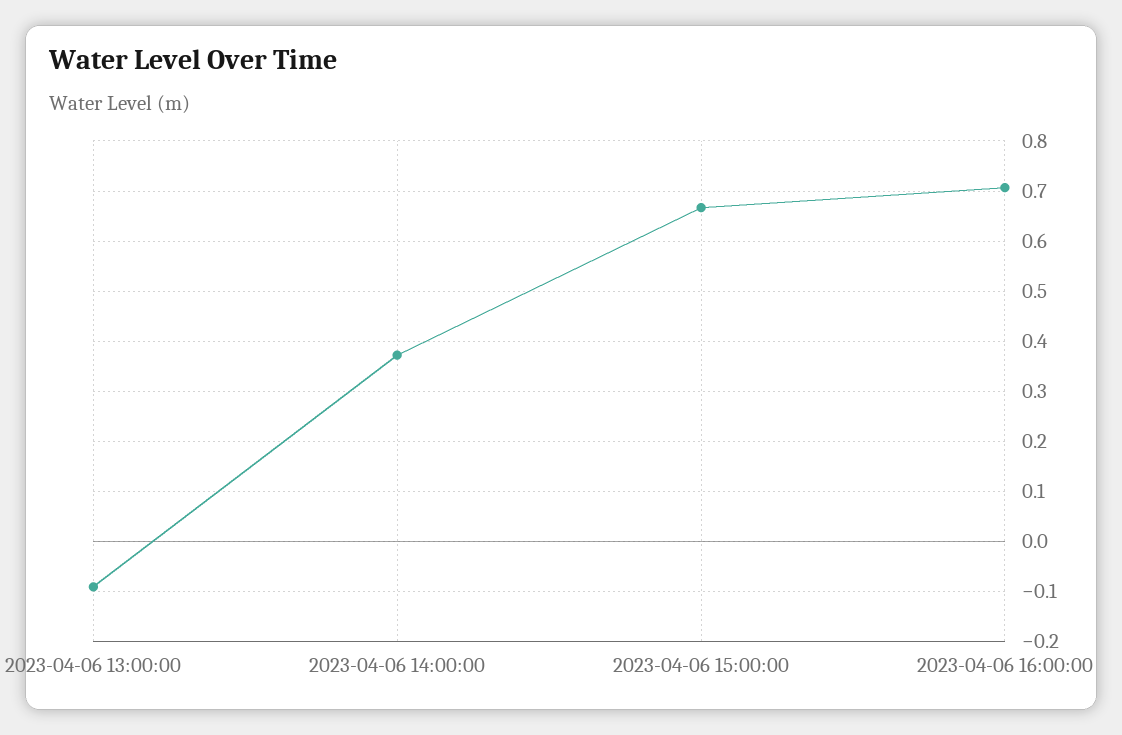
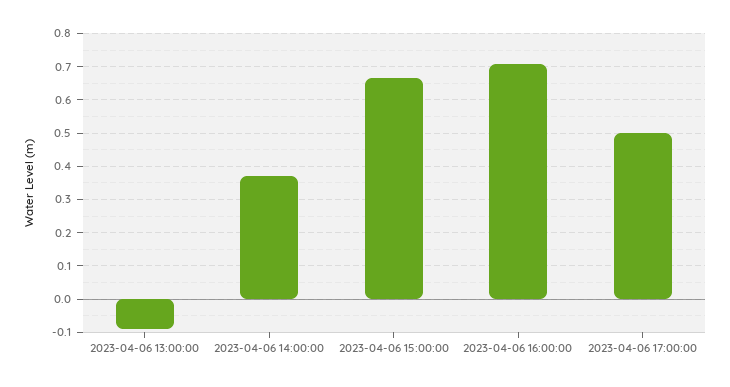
2023-04-06 17:00:00: none -> 0.5

